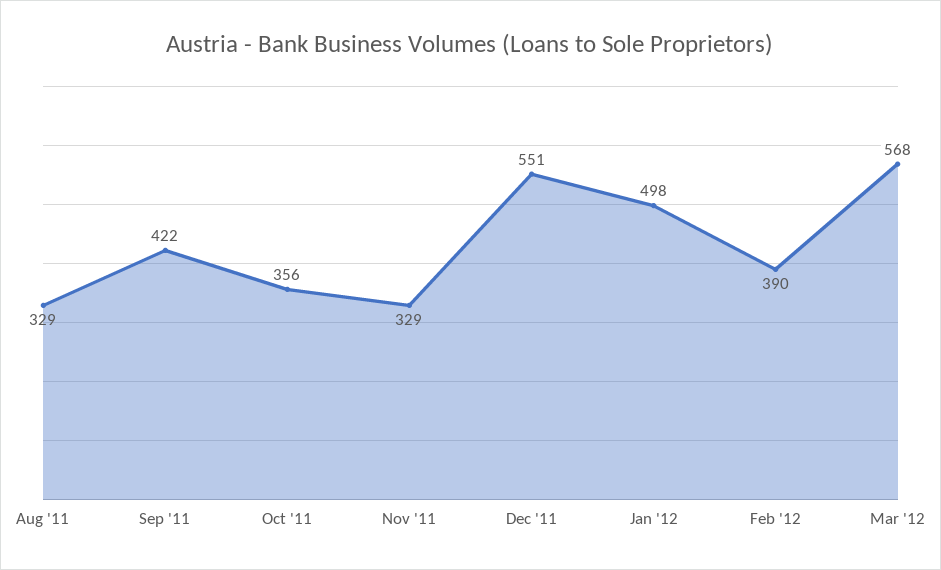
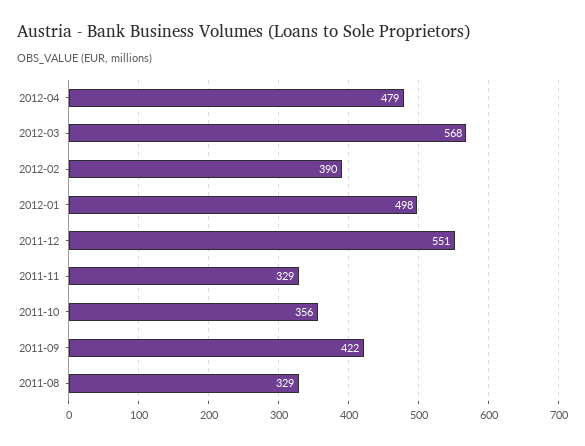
2012-04: none -> 479

